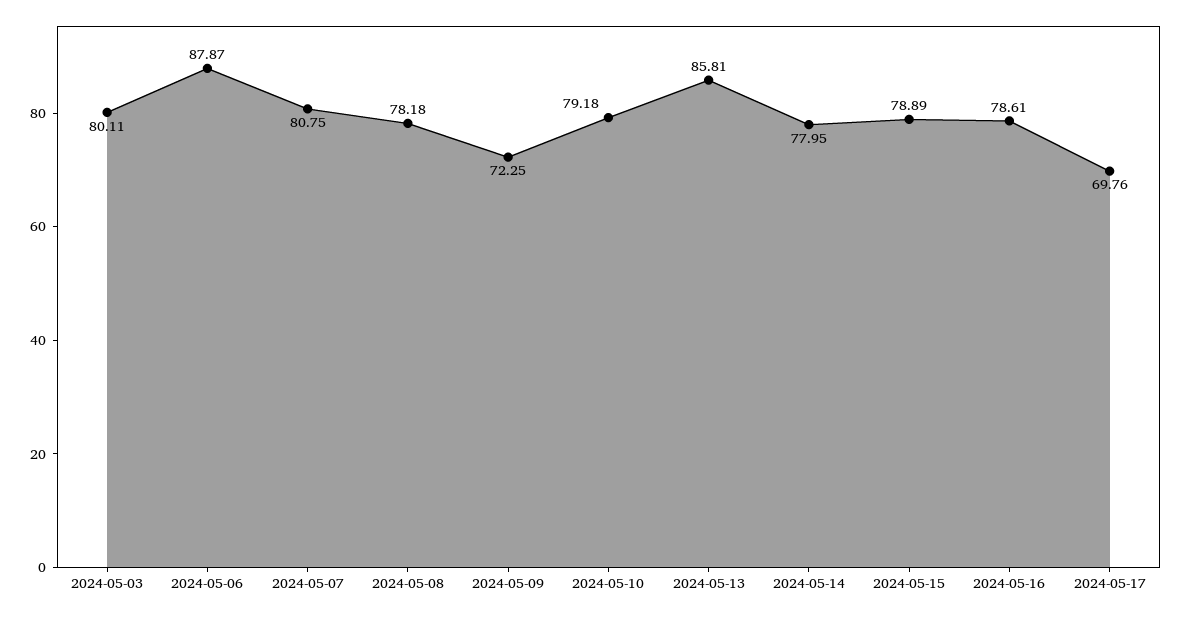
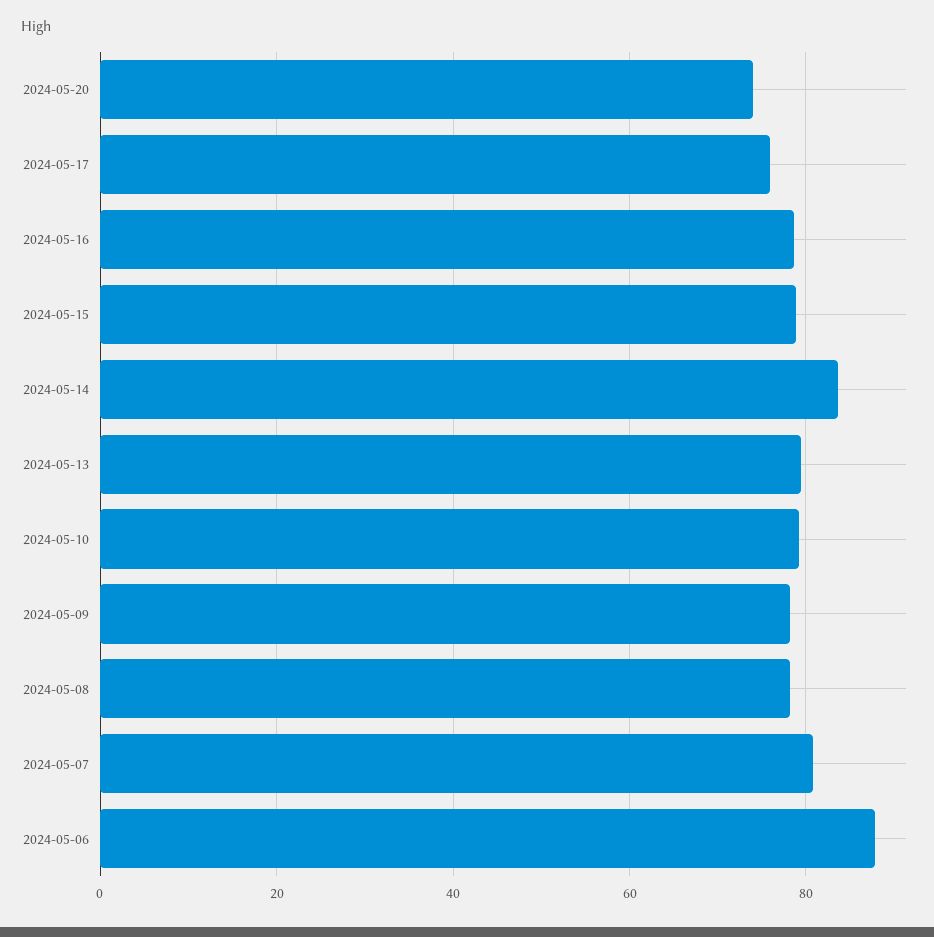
2024-05-03: 80.11 -> none
2024-05-09: 72.25 -> 78
2024-05-13: 85.81 -> 80
2024-05-14: 77.95 -> 84
2024-05-17: 69.76 -> 76
2024-05-20: none -> 74

